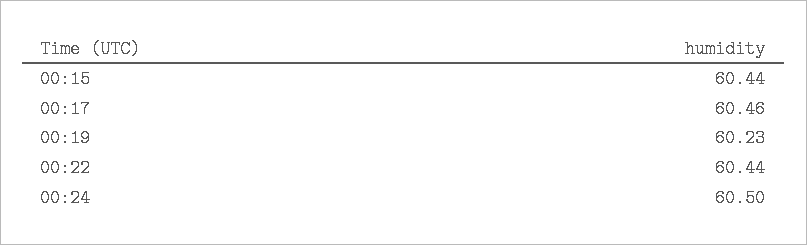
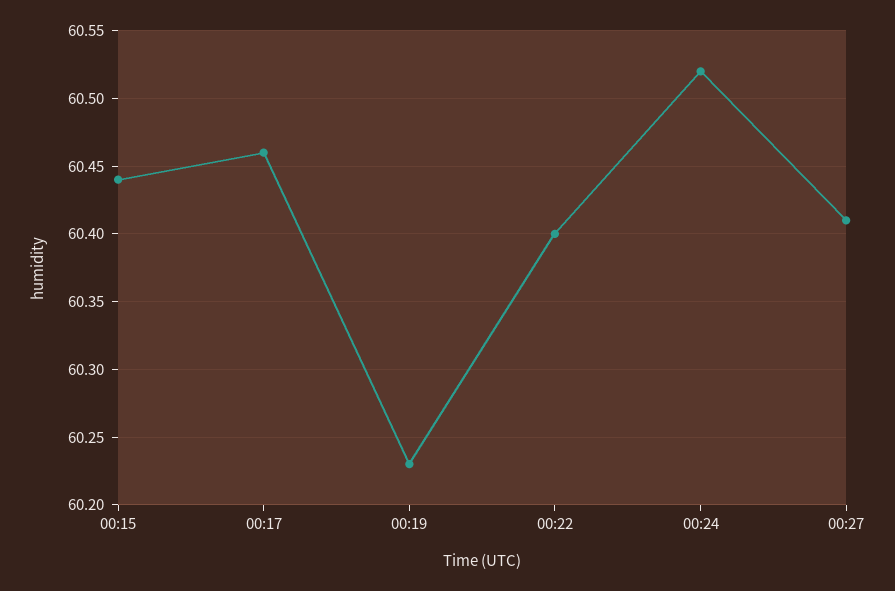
00:22: 60.44 -> 60.4
00:24: 60.5 -> 60.52
00:27: none -> 60.41

